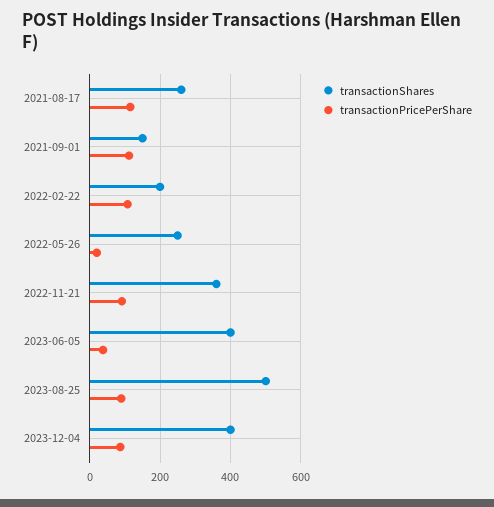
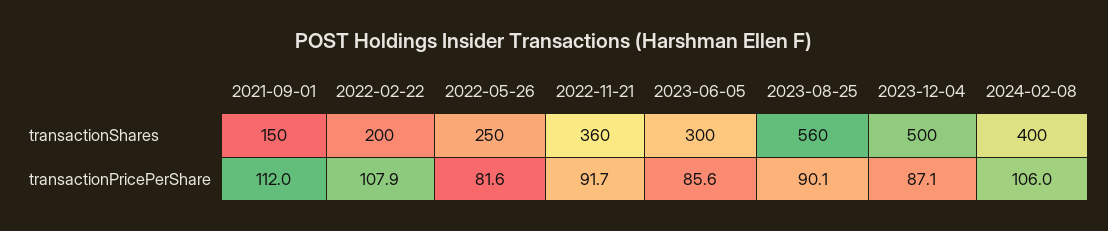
transactionShares, 2021-08-17: 260 -> none
transactionPricePerShare, 2021-08-17: 120 -> none
transactionPricePerShare, 2022-05-26: 20 -> 81.6
transactionShares, 2023-06-05: 400 -> 300
transactionPricePerShare, 2023-06-05: 40 -> 85.6
transactionShares, 2023-08-25: 500 -> 560
transactionShares, 2023-12-04: 400 -> 500
transactionShares, 2024-02-08: none -> 400
transactionPricePerShare, 2024-02-08: none -> 106

